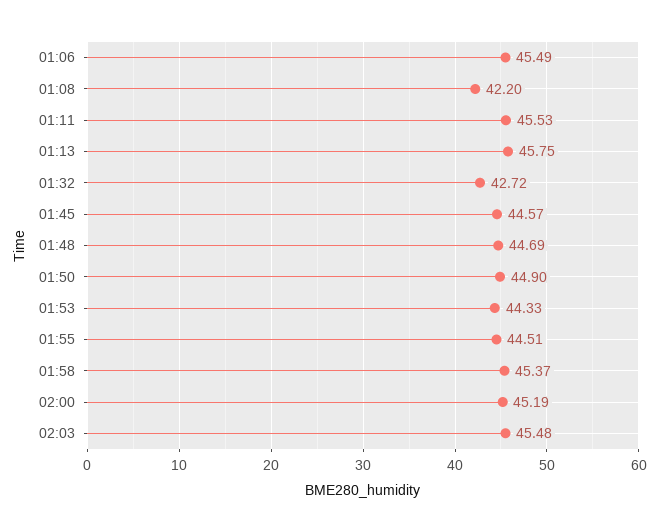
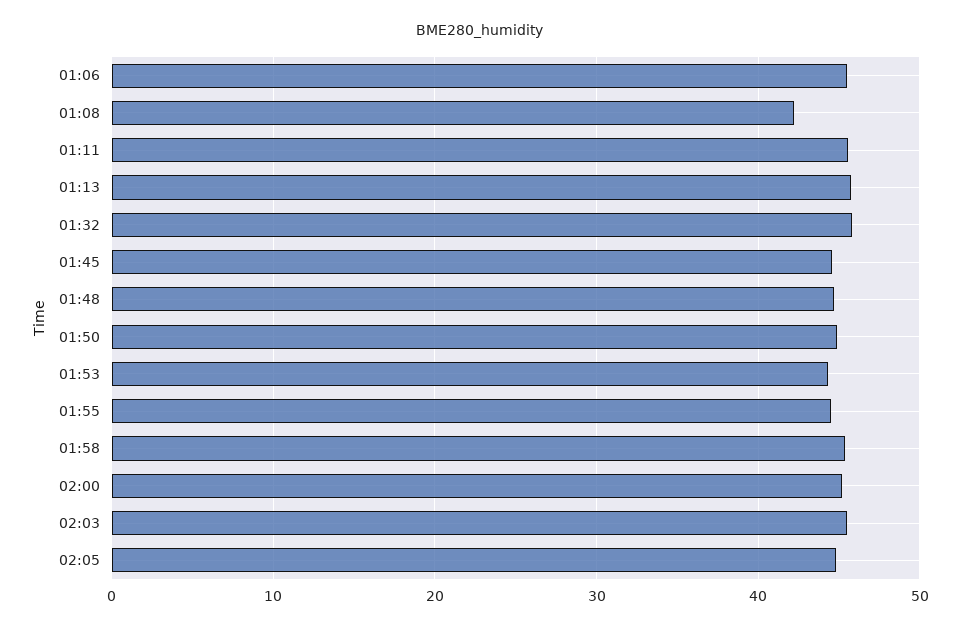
01:32: 42.72 -> 46
02:05: none -> 45

